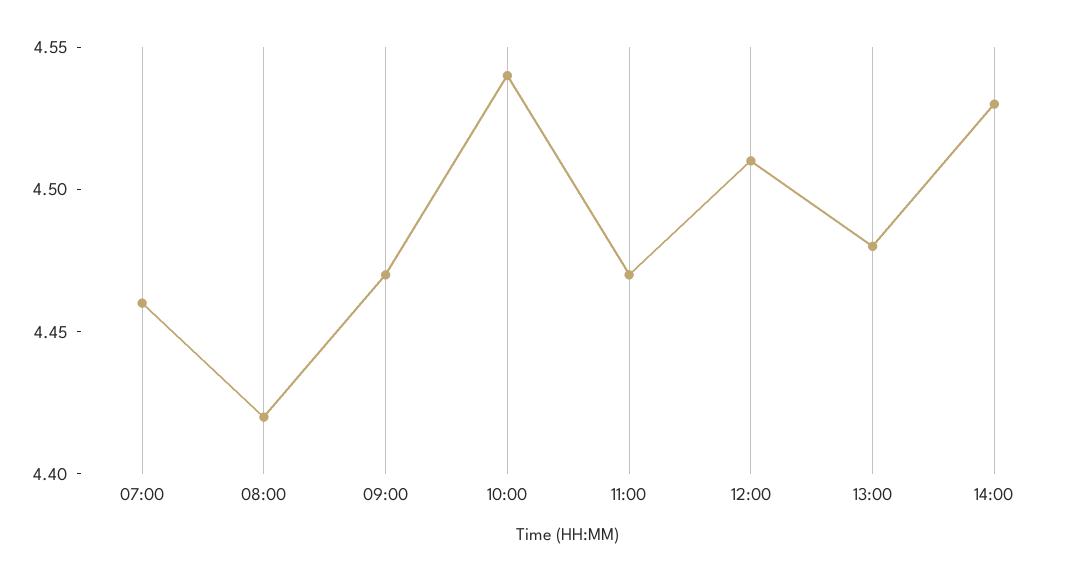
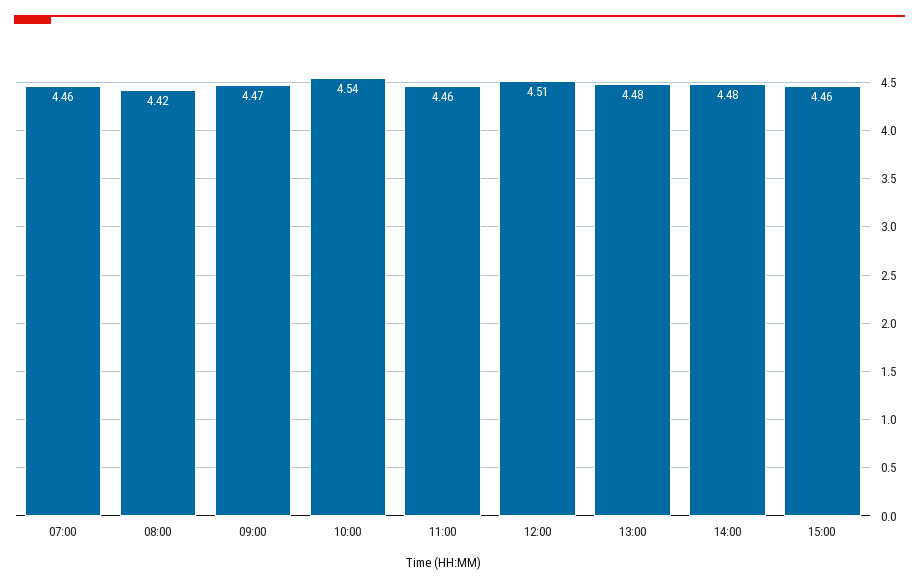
11:00: 4.47 -> 4.46
14:00: 4.53 -> 4.48
15:00: none -> 4.46

